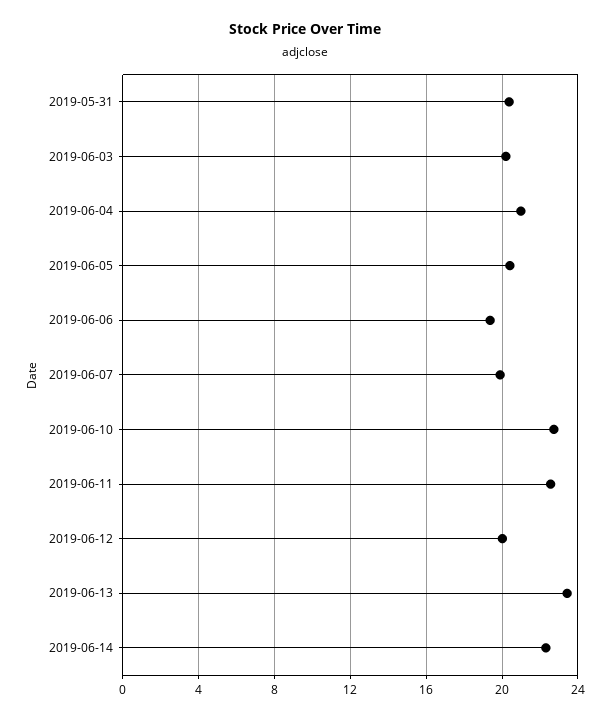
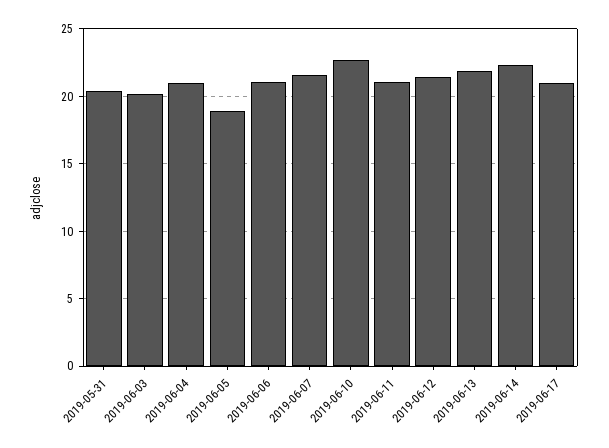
2019-06-05: 20.5 -> 19
2019-06-06: 19.5 -> 21
2019-06-07: 20 -> 21.5
2019-06-11: 22.5 -> 21
2019-06-12: 20 -> 21.5
2019-06-13: 23.5 -> 22
2019-06-17: none -> 21

